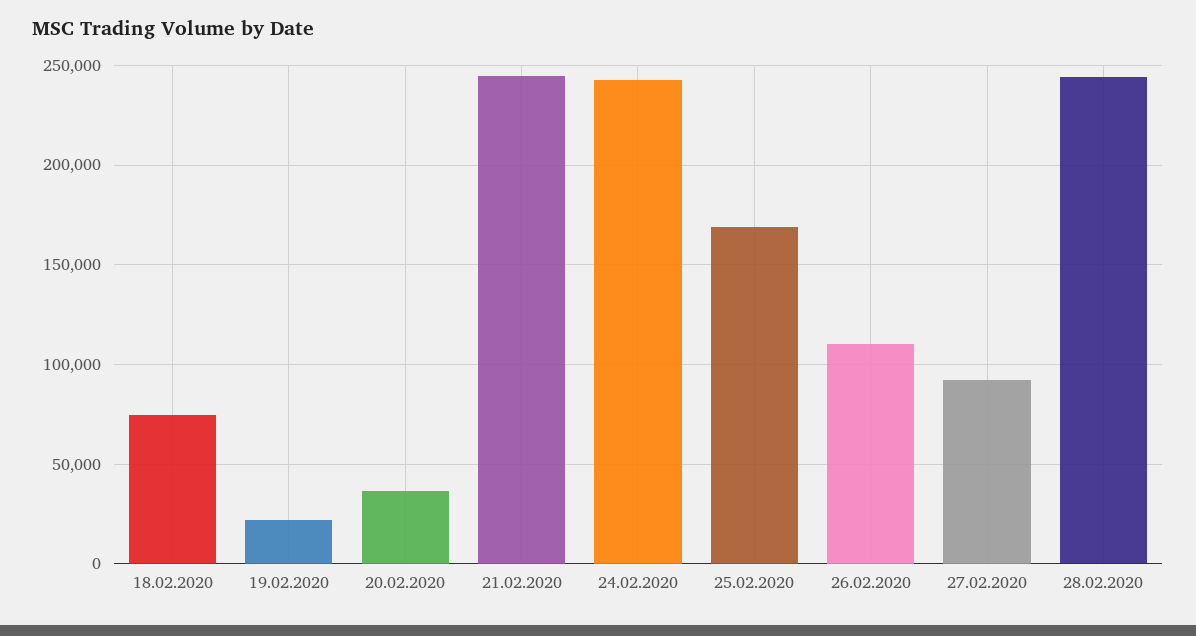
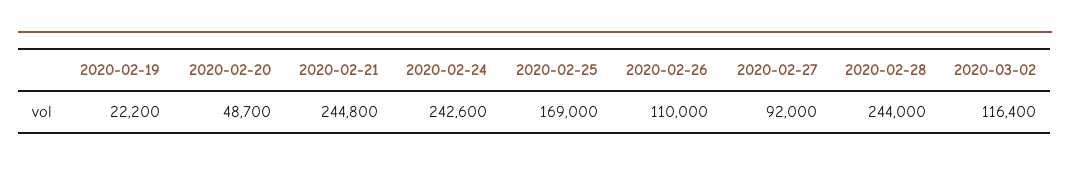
18.02.2020: 75000 -> none
20.02.2020: 35000 -> 48700
2020-03-02: none -> 116400

